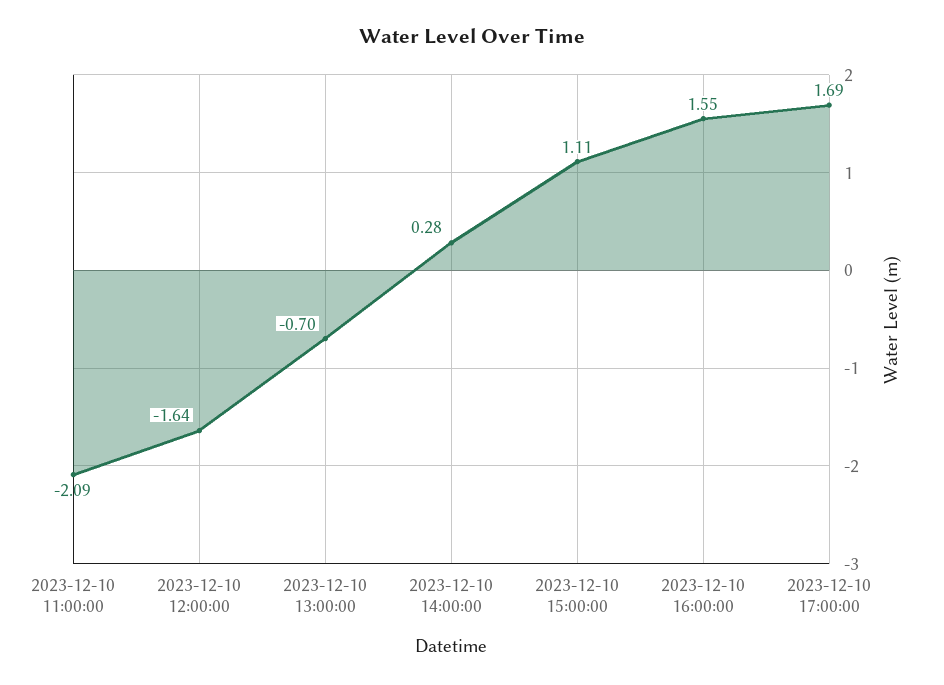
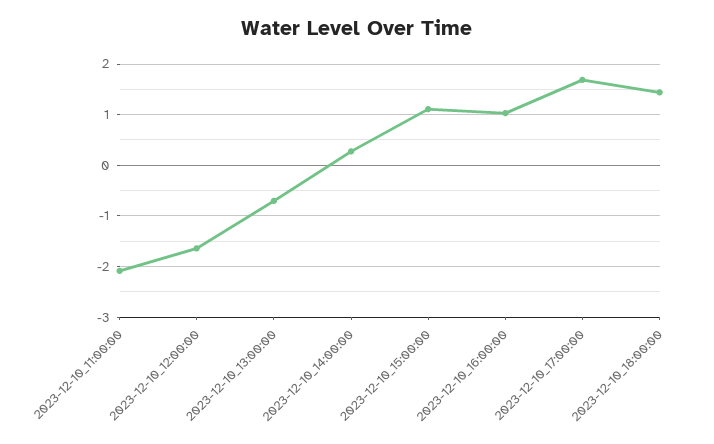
2023-12-10 16:00:00: 1.55 -> 1
2023-12-10_18:00:00: none -> 1.4

